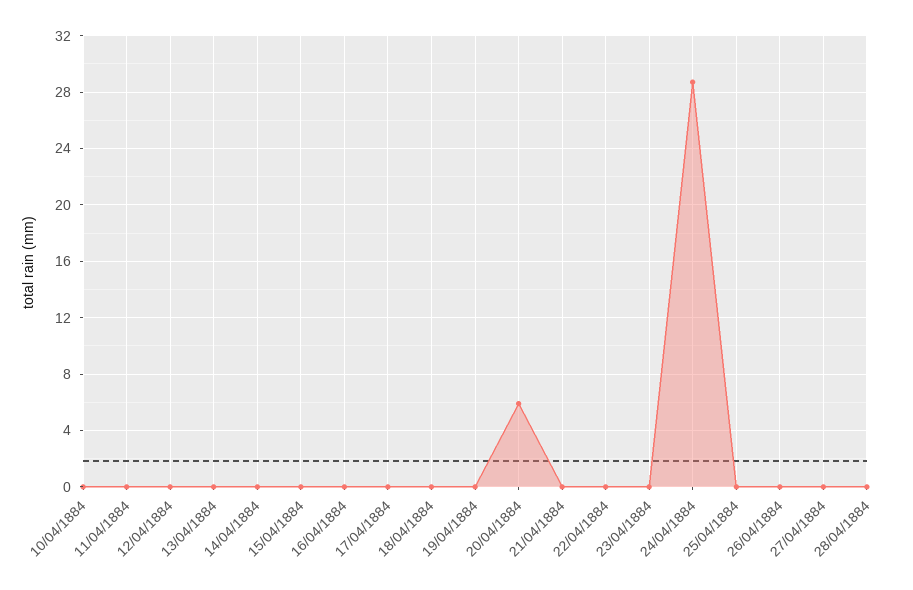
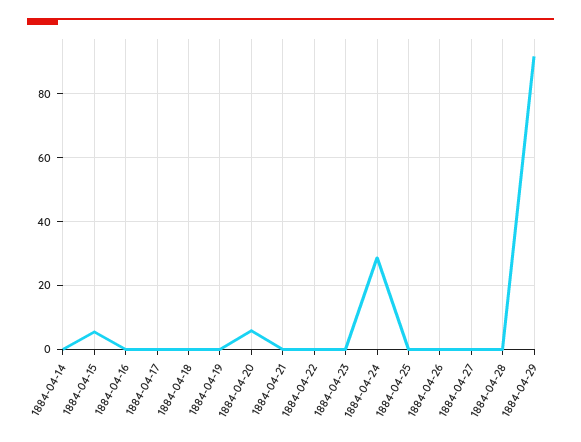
10/04/1884: 0 -> none
11/04/1884: 0 -> none
12/04/1884: 0 -> none
13/04/1884: 0 -> none
15/04/1884: 0 -> 6
1884-04-29: none -> 92

